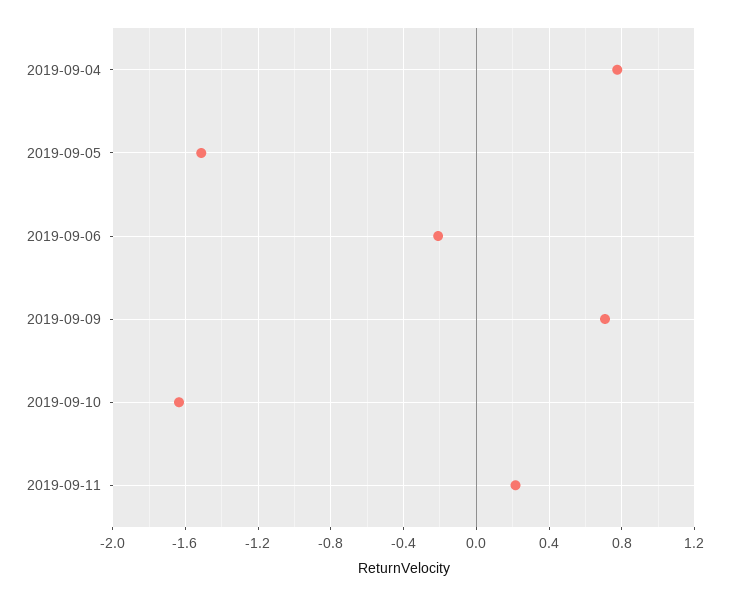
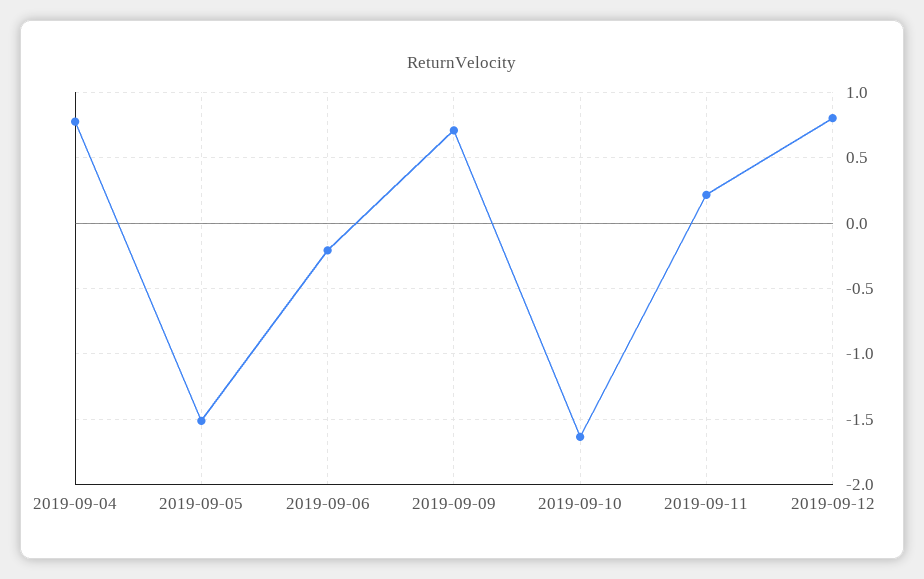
2019-09-12: none -> 0.8

